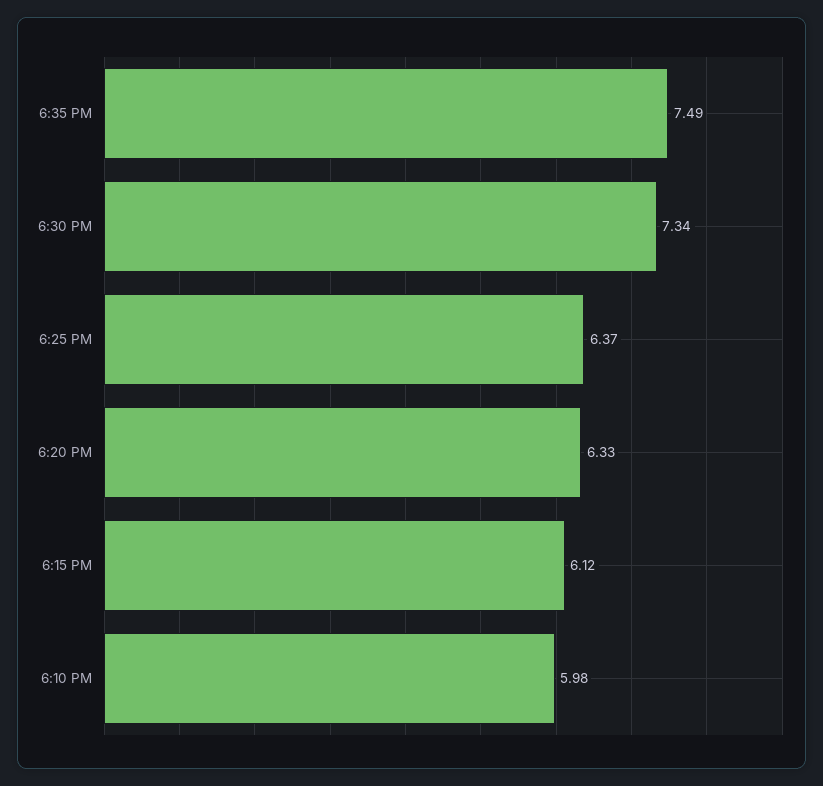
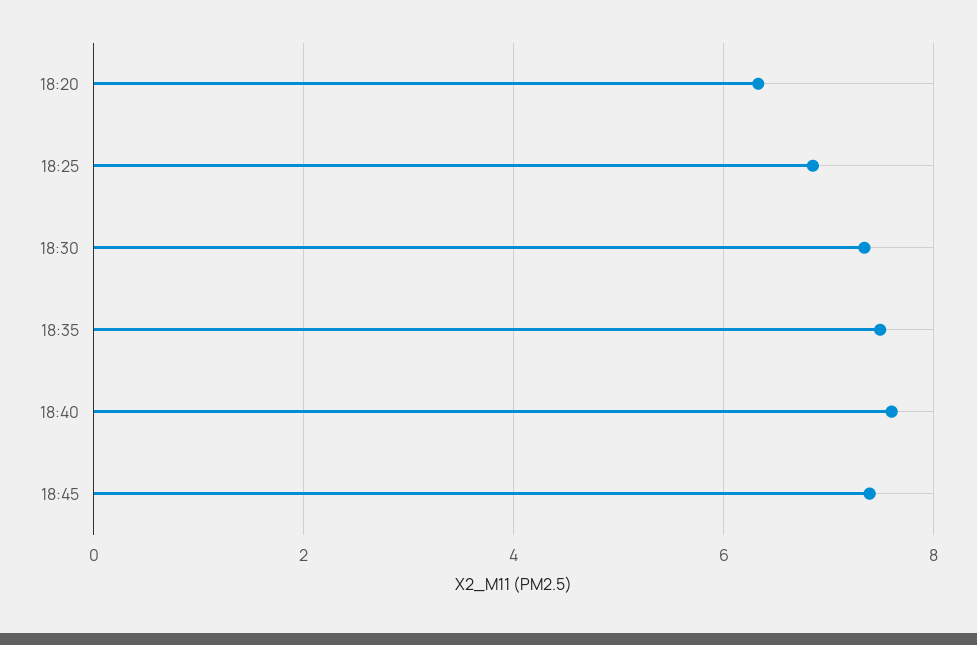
6:25 PM: 6.37 -> 6.8
6:15 PM: 6.12 -> none
6:10 PM: 5.98 -> none
18:40: none -> 7.6
18:45: none -> 7.4

